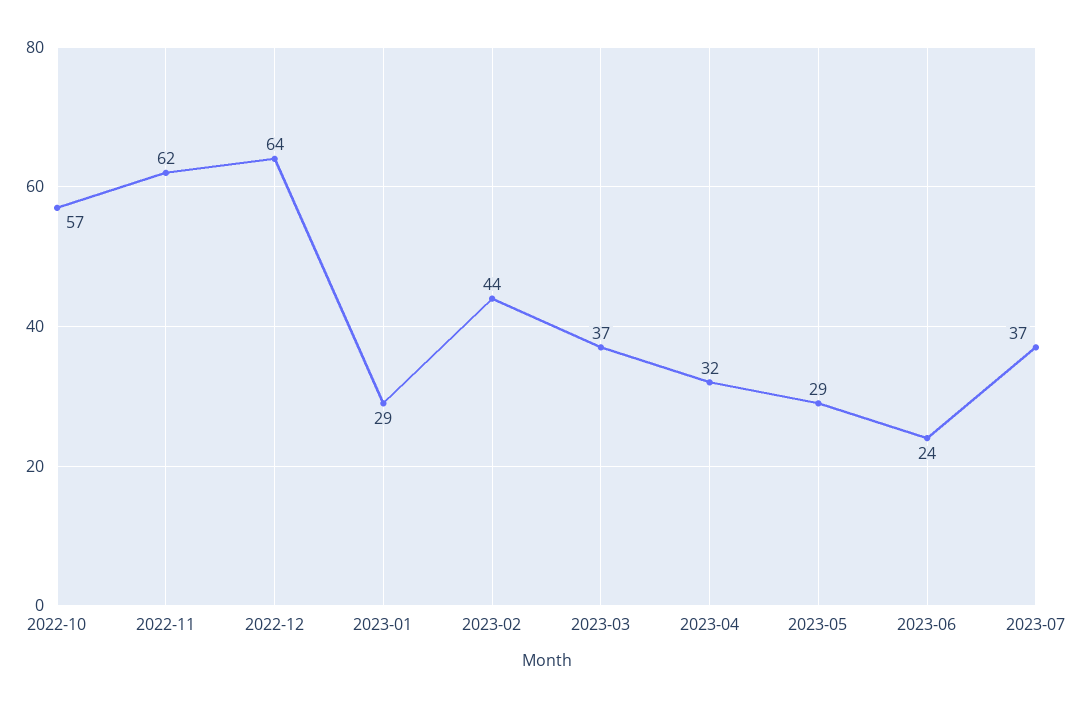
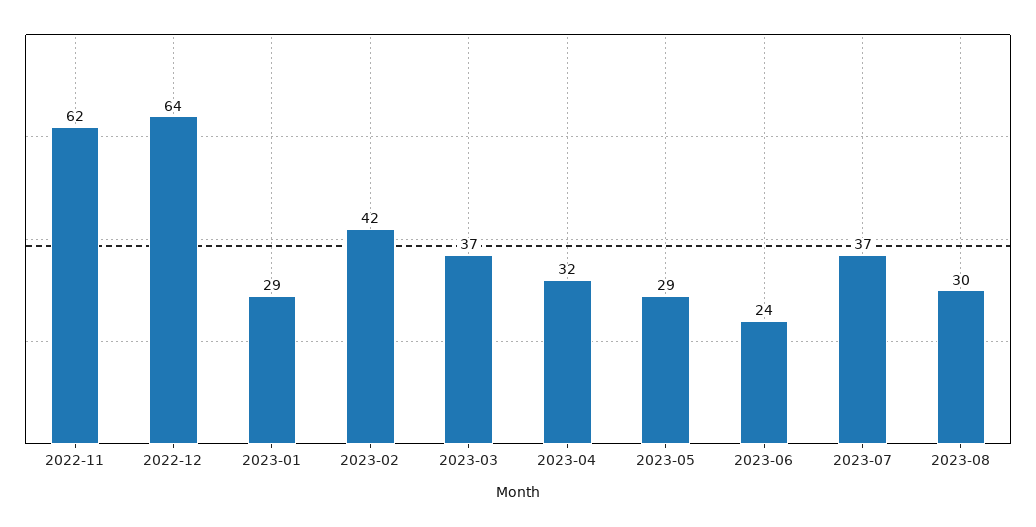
2022-10: 57 -> none
2023-02: 44 -> 42
2023-08: none -> 30

